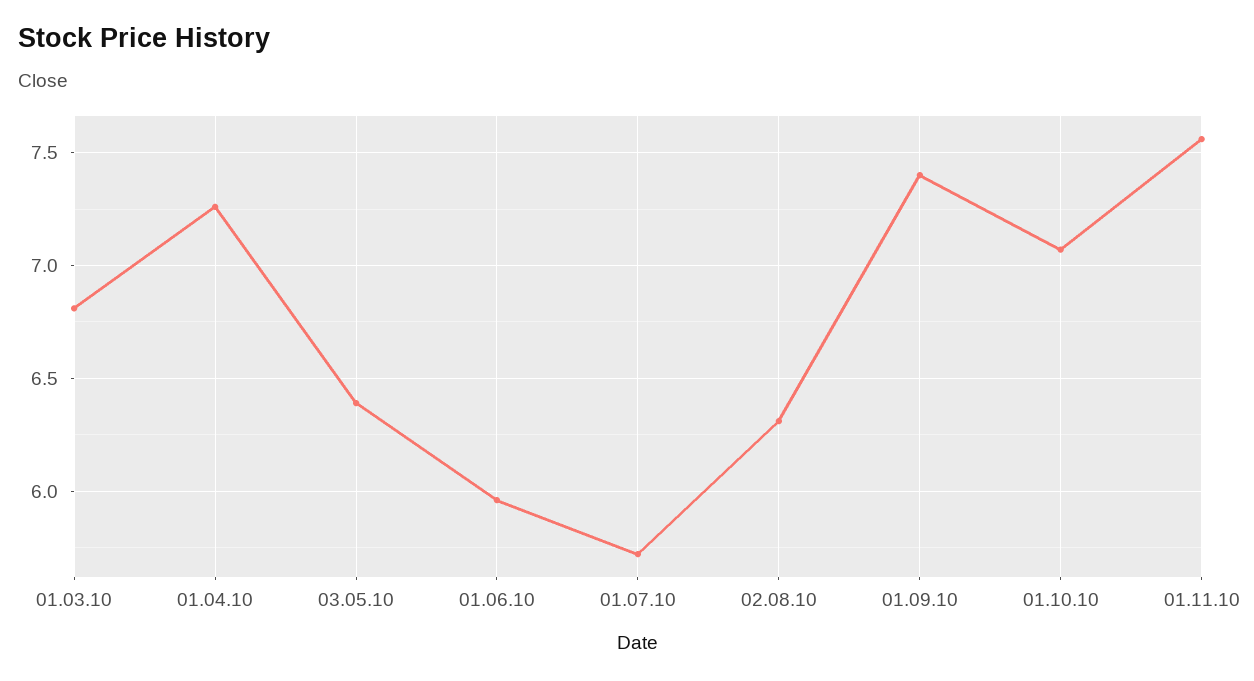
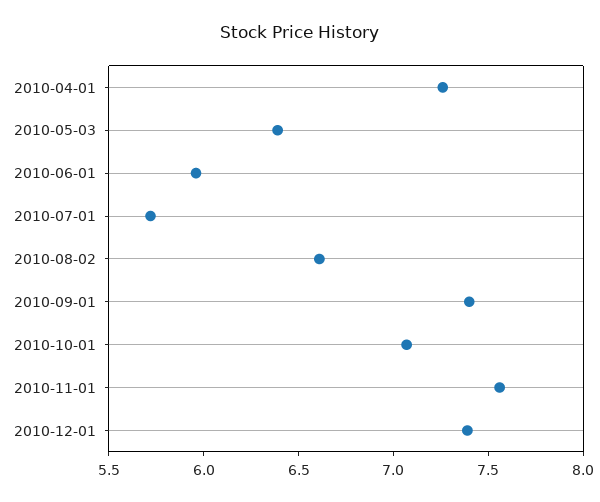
01.03.10: 6.8 -> none
02.08.10: 6.3 -> 6.6
2010-12-01: none -> 7.4

